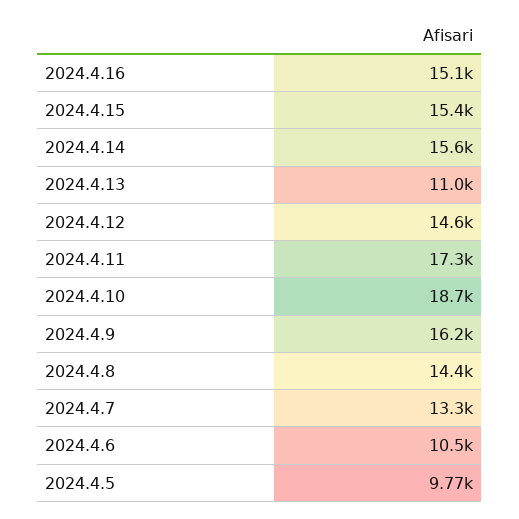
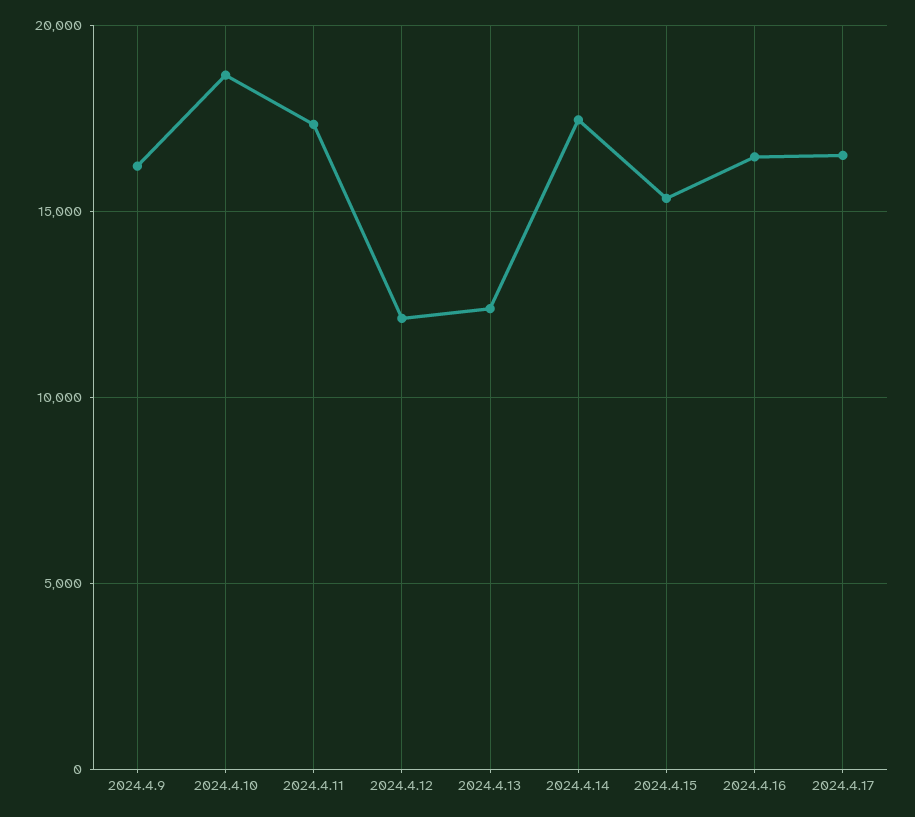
2024.4.16: 15100 -> 16500
2024.4.14: 15600 -> 17500
2024.4.13: 11000 -> 12500
2024.4.12: 14600 -> 12000
2024.4.8: 14400 -> none
2024.4.7: 13300 -> none
2024.4.6: 10500 -> none
2024.4.5: 9770 -> none
2024.4.17: none -> 16500

